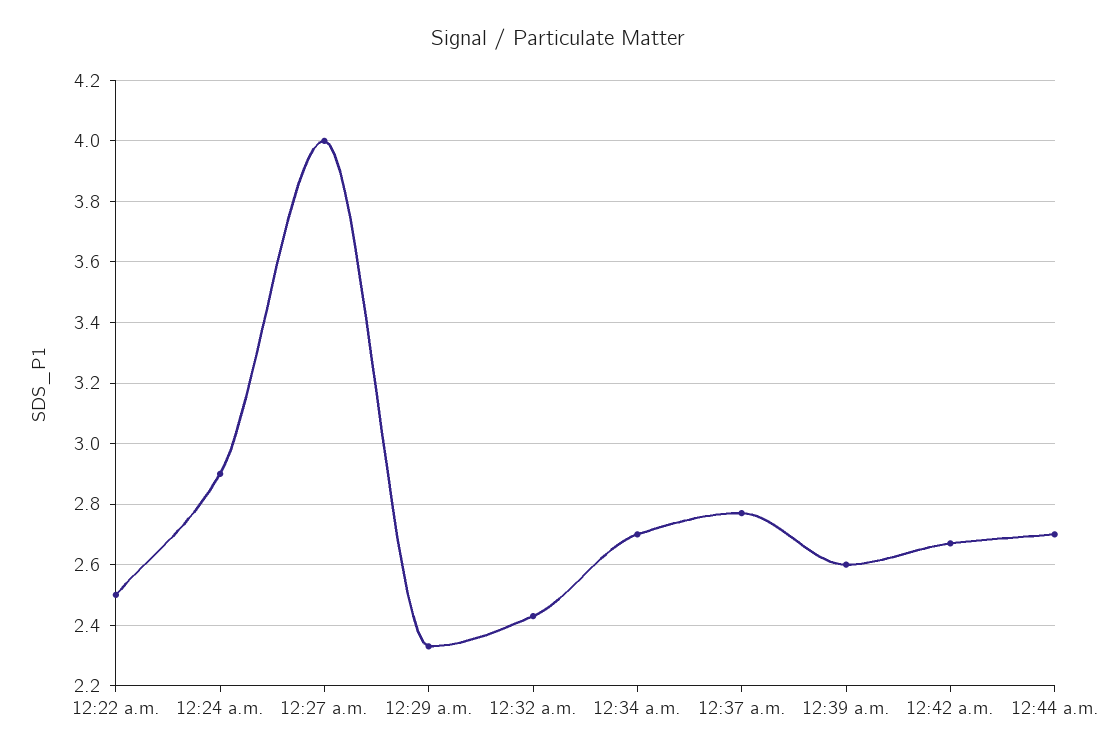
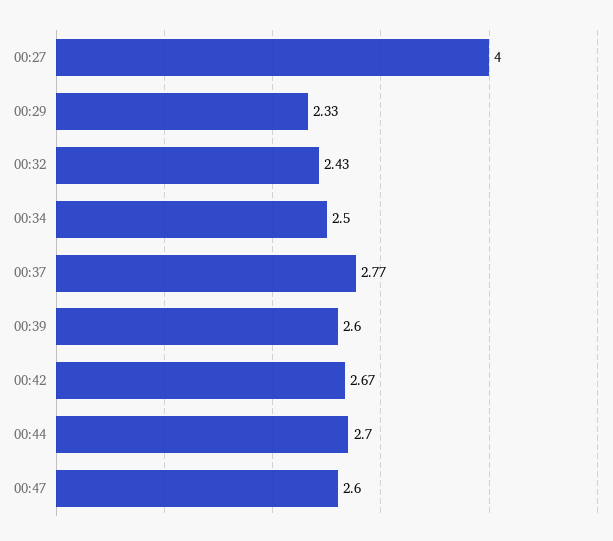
12:22 a.m.: 2.5 -> none
12:24 a.m.: 2.9 -> none
12:34 a.m.: 2.7 -> 2.5
00:47: none -> 2.6

